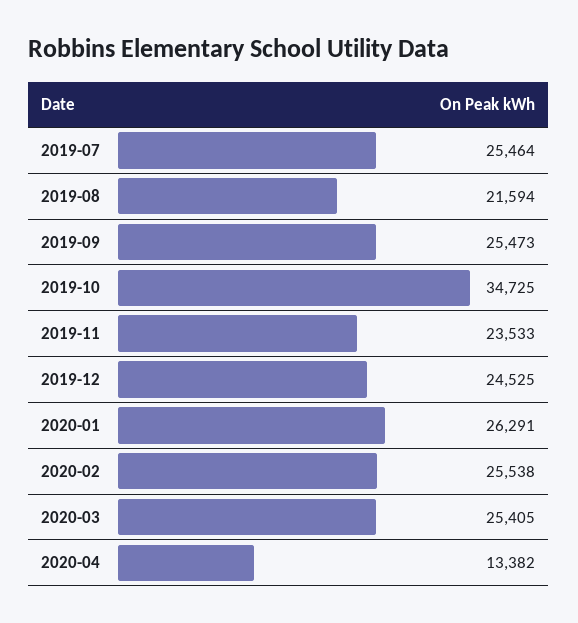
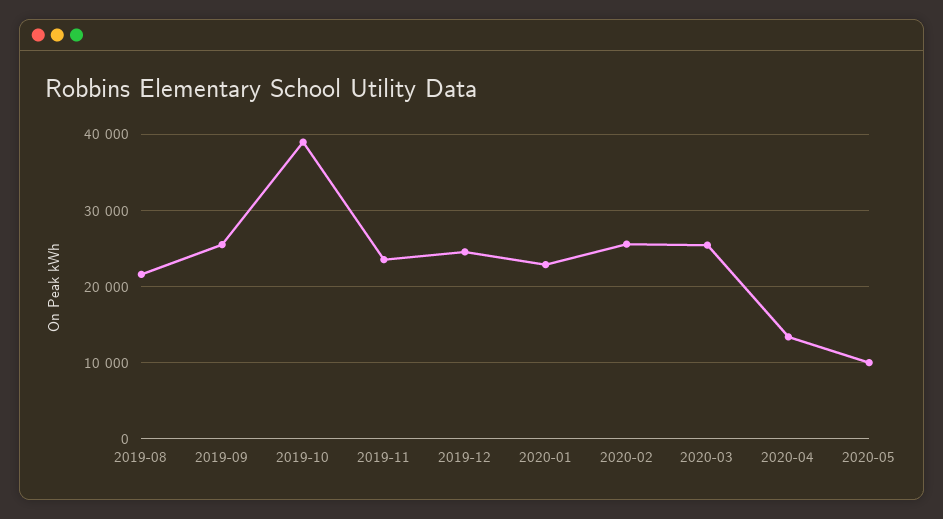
2019-07: 25464 -> none
2019-10: 34725 -> 39000
2020-01: 26291 -> 23000
2020-05: none -> 10000

